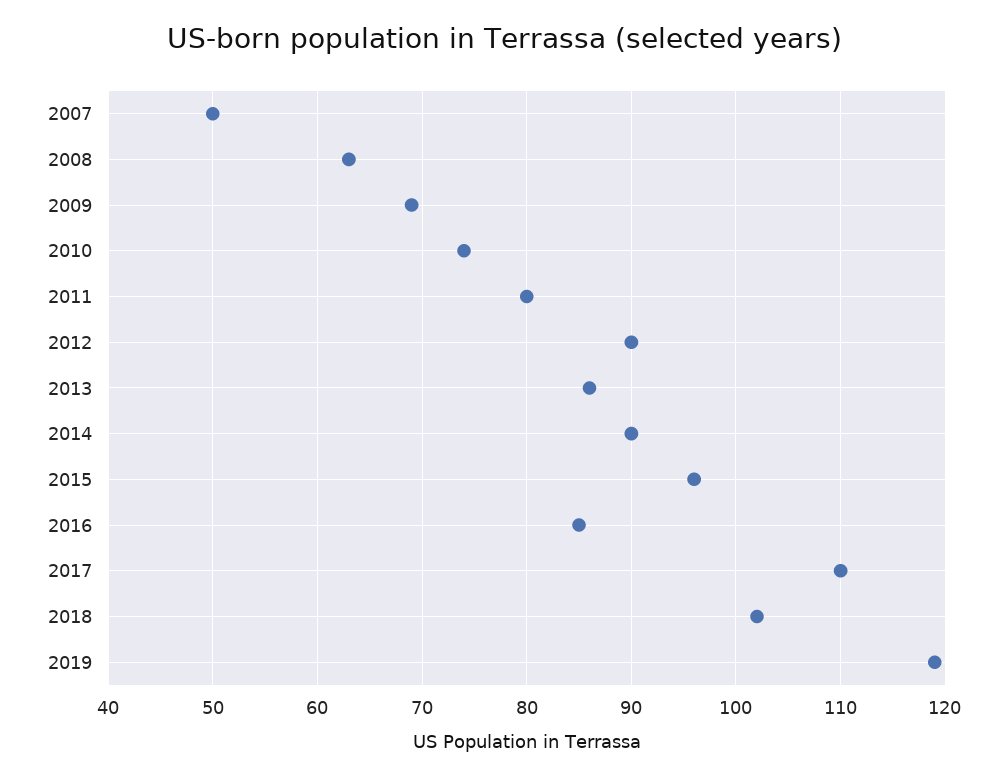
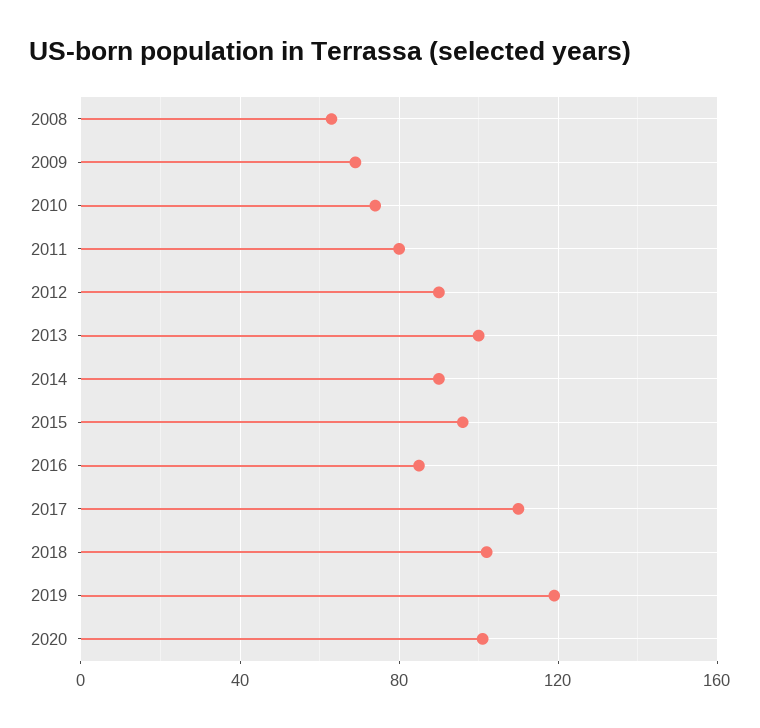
2007: 50 -> none
2013: 86 -> 100
2020: none -> 100

